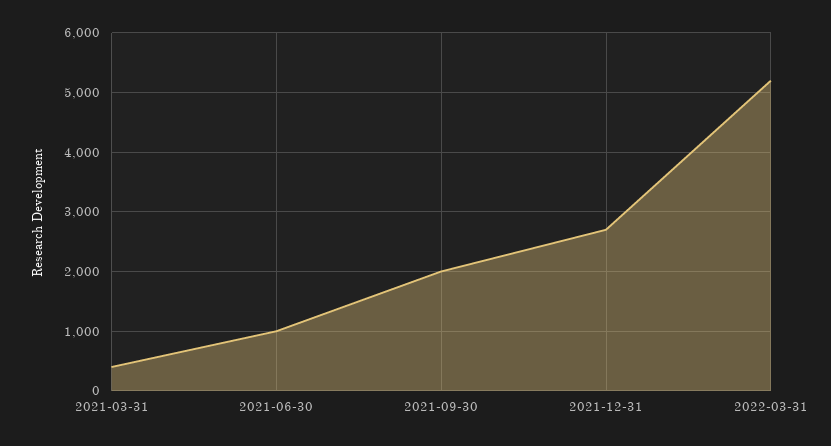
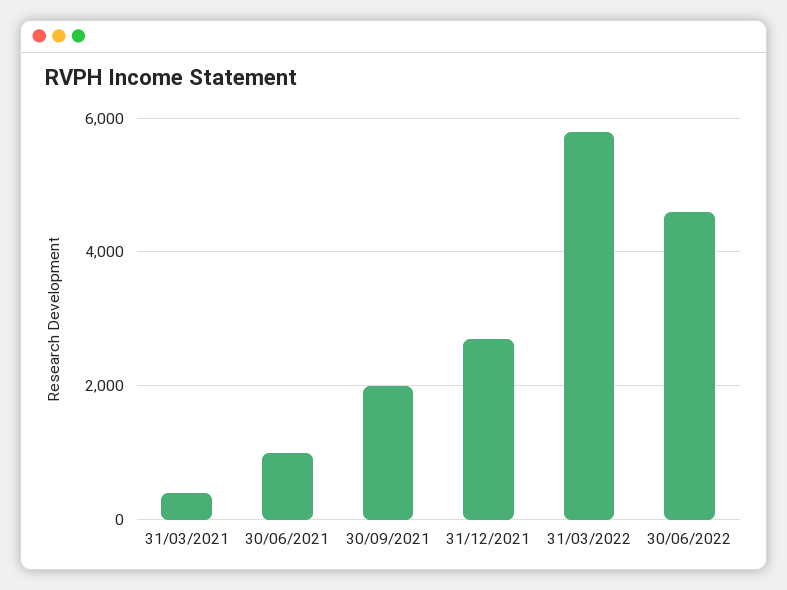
2022-03-31: 5200 -> 5800
30/06/2022: none -> 4600

